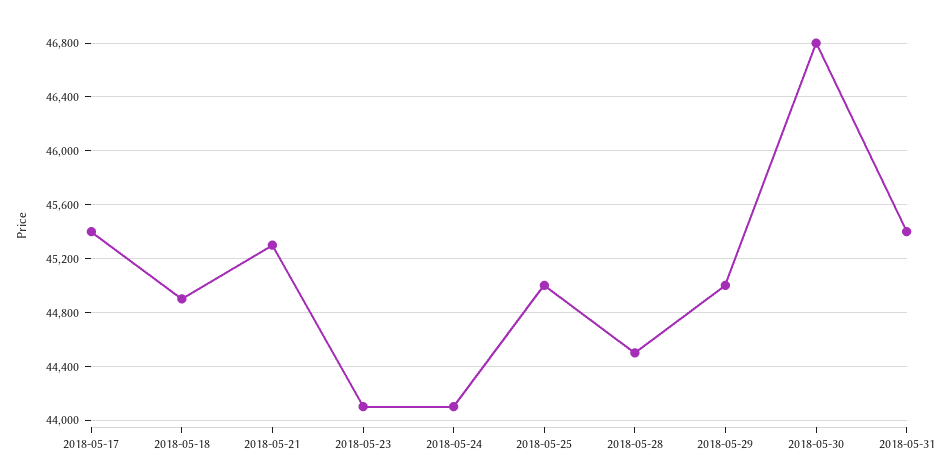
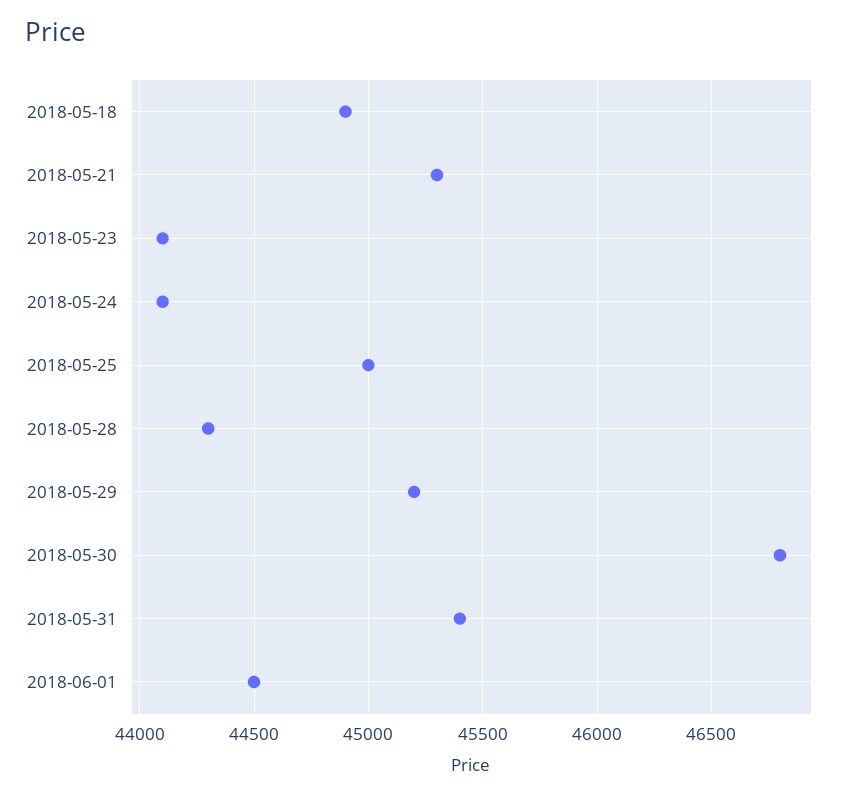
2018-05-17: 45400 -> none
2018-05-28: 44500 -> 44300
2018-05-29: 45000 -> 45200
2018-06-01: none -> 44500

